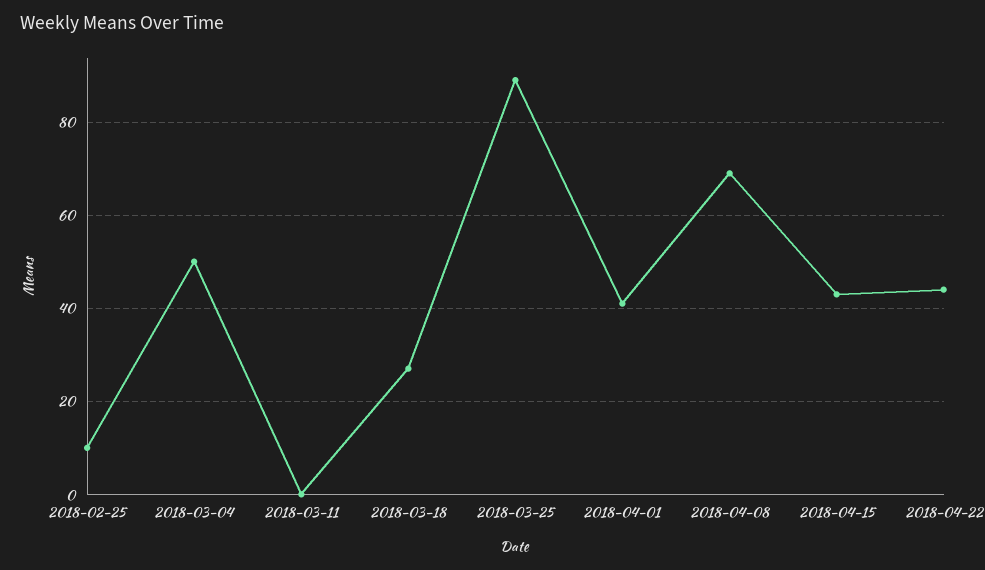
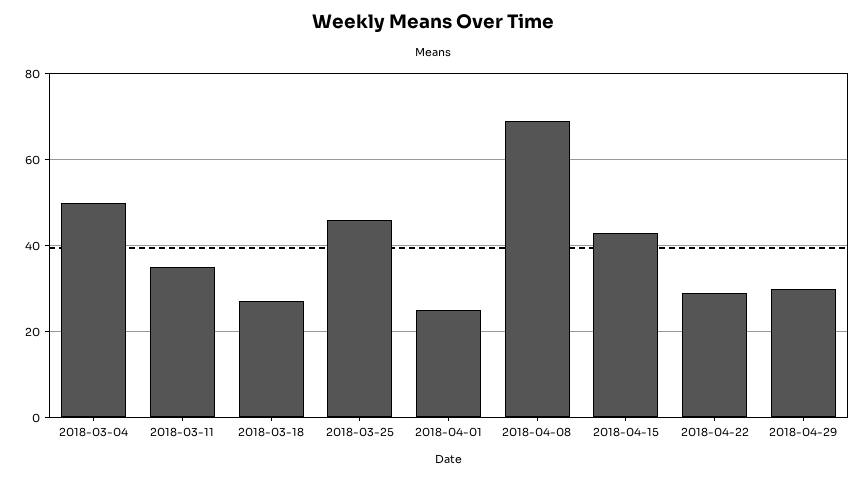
2018-02-25: 10 -> none
2018-03-11: 0 -> 35
2018-03-25: 90 -> 45
2018-04-01: 40 -> 25
2018-04-22: 45 -> 30
2018-04-29: none -> 30

